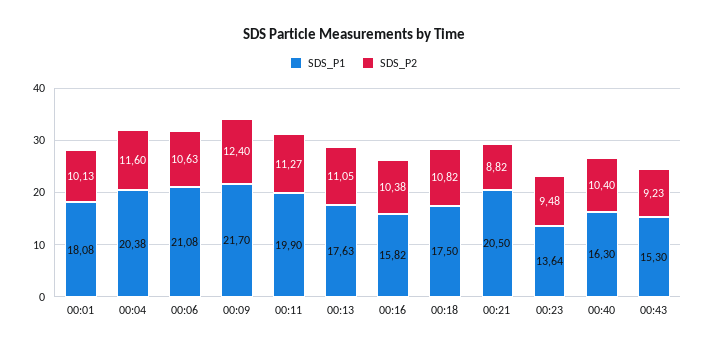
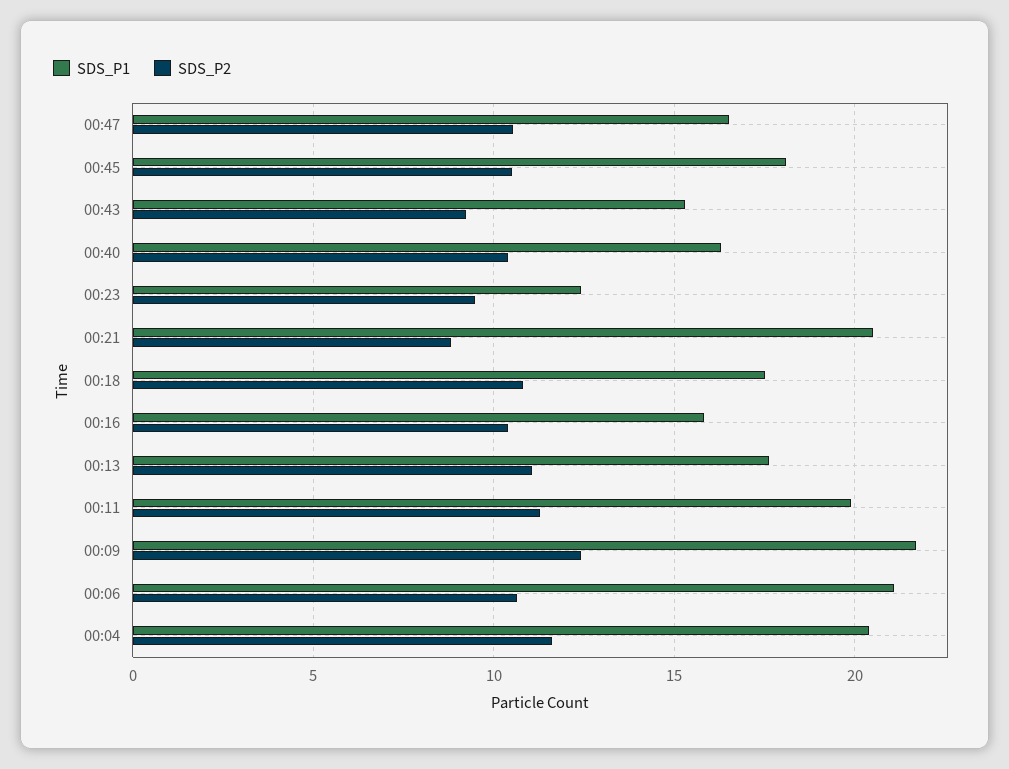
SDS_P1, 00:01: 18.08 -> none
SDS_P2, 00:01: 10.13 -> none
SDS_P1, 00:23: 13.64 -> 12.5
SDS_P1, 00:47: none -> 16.5
SDS_P2, 00:47: none -> 10.5
SDS_P1, 00:45: none -> 18
SDS_P2, 00:45: none -> 10.5

